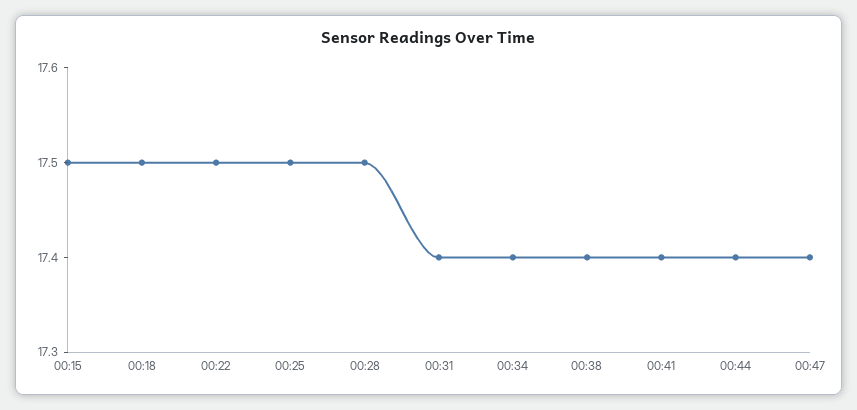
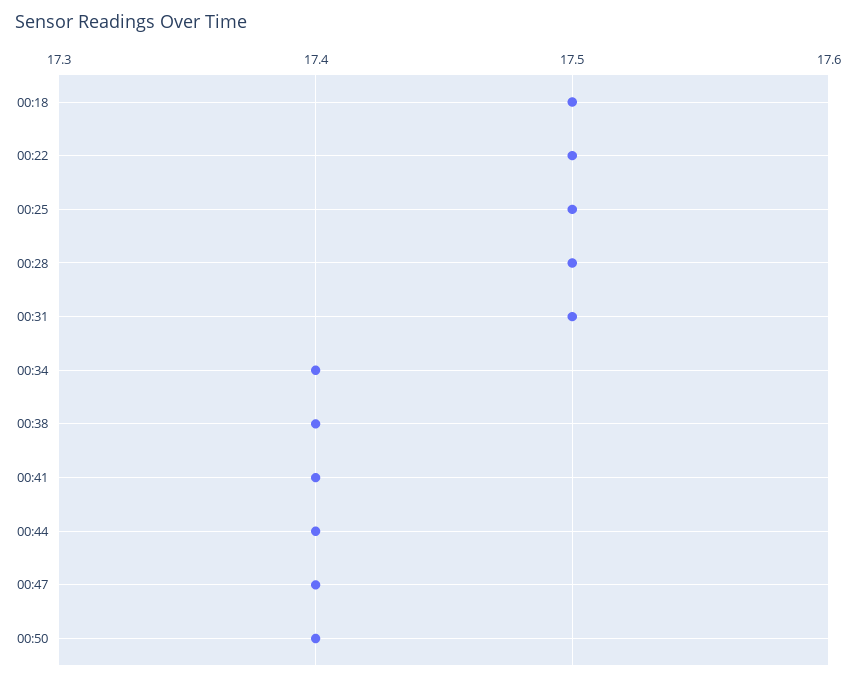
00:15: 17.5 -> none
00:31: 17.4 -> 17.5
00:50: none -> 17.4

